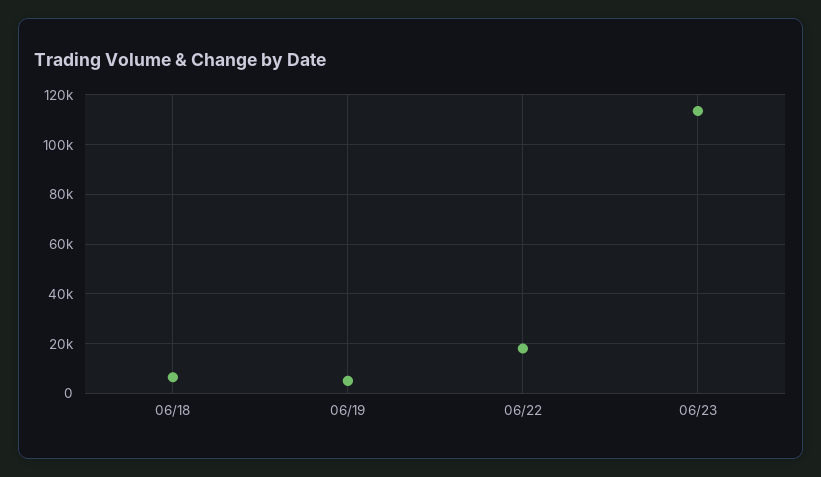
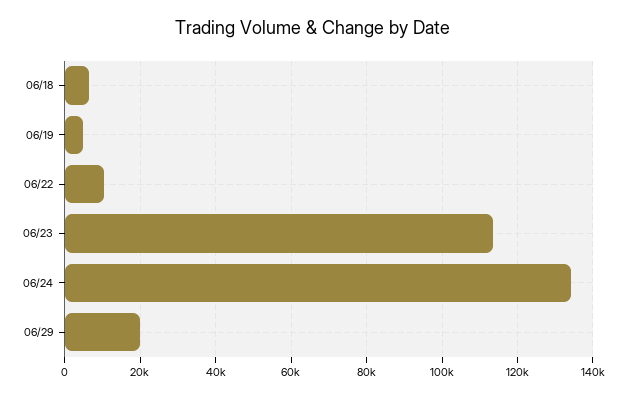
06/22: 17500 -> 10000
06/24: none -> 134000
06/29: none -> 20000

